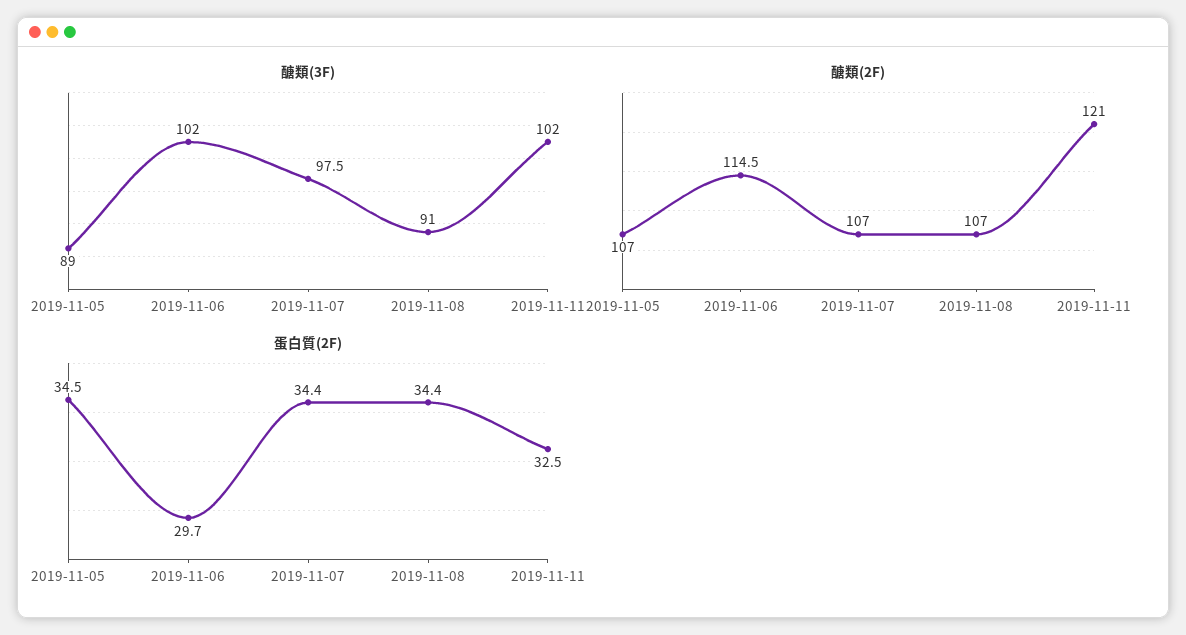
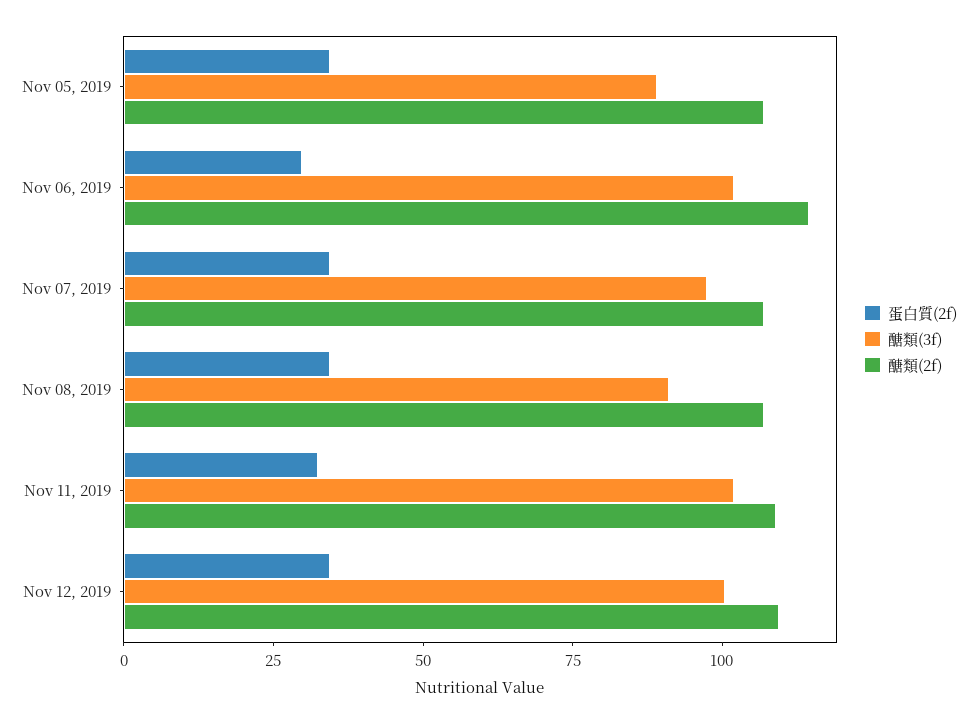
醣類(2F), 2019-11-11: 121 -> 110
蛋白質(2F), Nov 12, 2019: none -> 35
醣類(3F), Nov 12, 2019: none -> 100
醣類(2F), Nov 12, 2019: none -> 110

